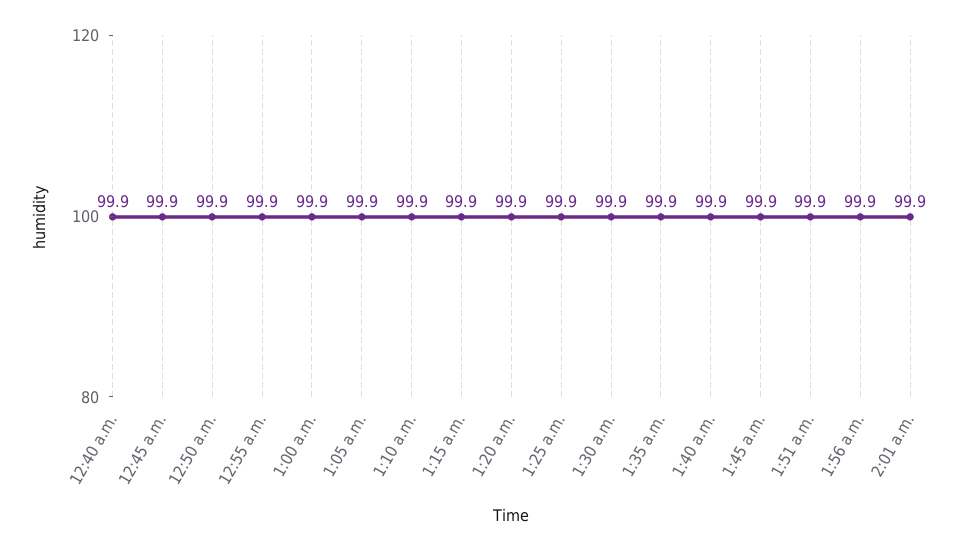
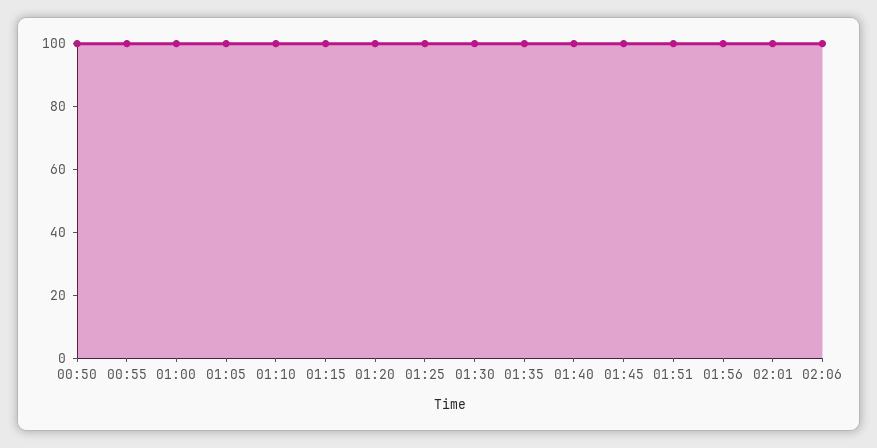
12:40 a.m.: 99.9 -> none
12:45 a.m.: 99.9 -> none
02:06: none -> 100

